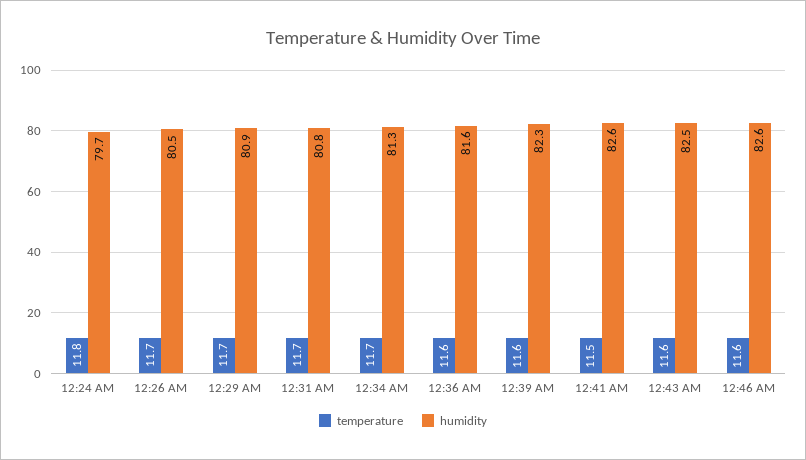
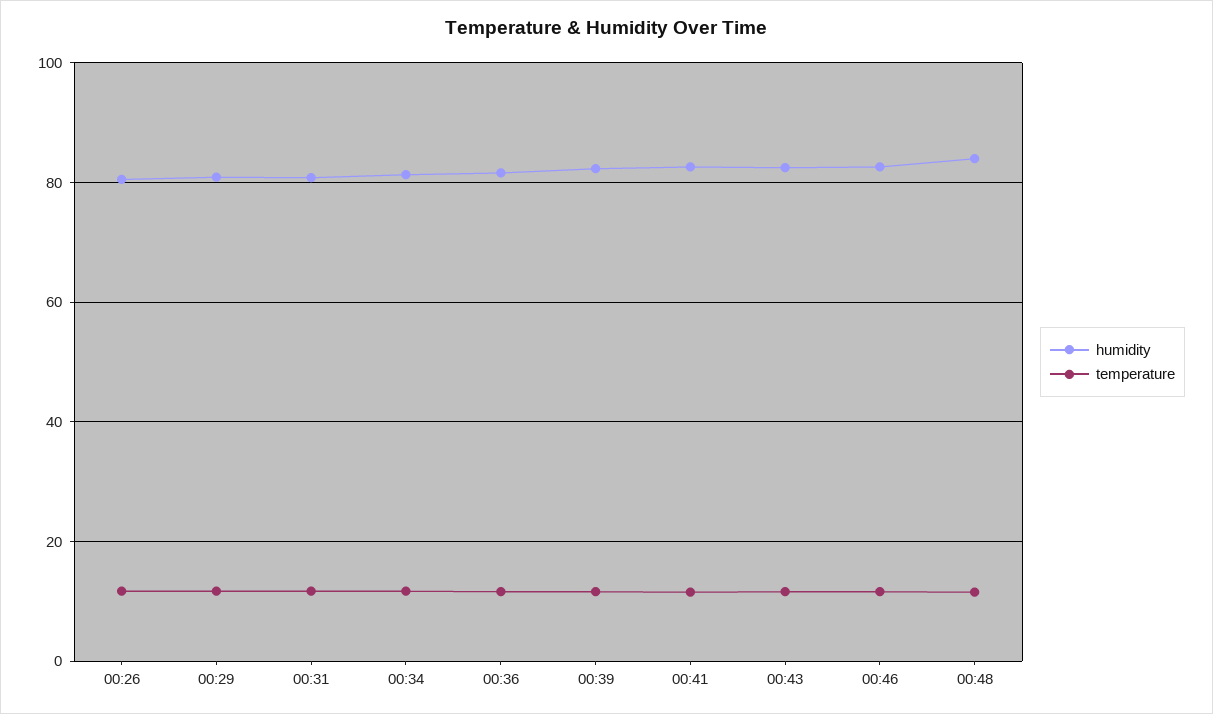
temperature, 12:24 AM: 11.8 -> none
humidity, 12:24 AM: 79.7 -> none
humidity, 00:48: none -> 84
temperature, 00:48: none -> 12

